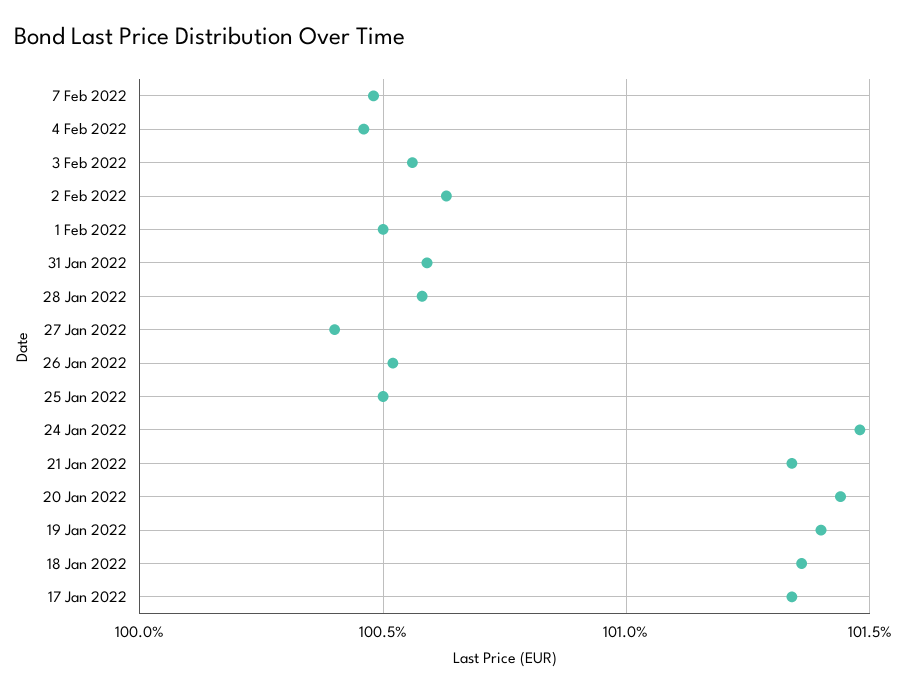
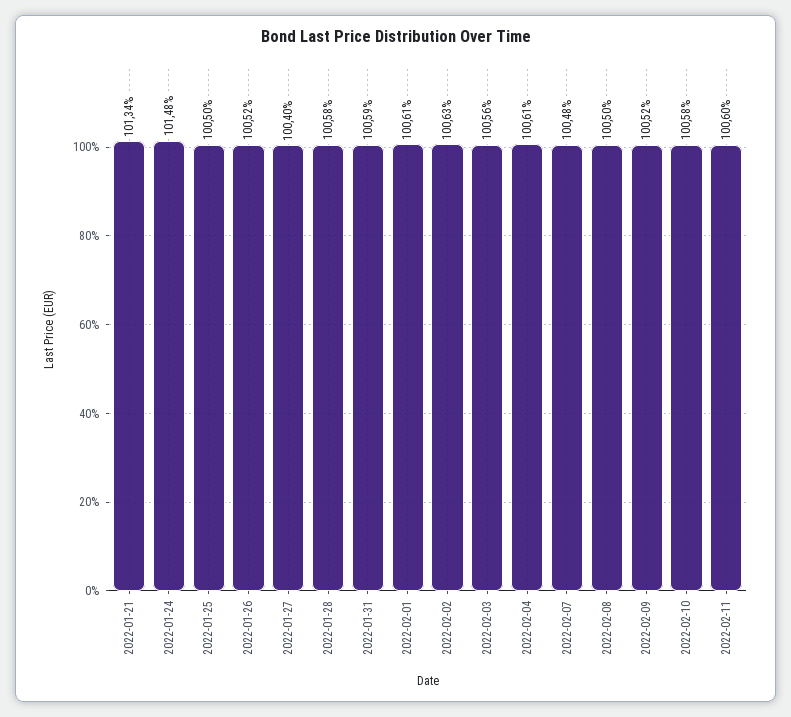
4 Feb 2022: 100.45 -> 100.61
1 Feb 2022: 100.5 -> 100.61
20 Jan 2022: 101.45 -> none
19 Jan 2022: 101.4 -> none
18 Jan 2022: 101.35 -> none
17 Jan 2022: 101.35 -> none
2022-02-08: none -> 100.5
2022-02-09: none -> 100.52
2022-02-10: none -> 100.58
2022-02-11: none -> 100.6

